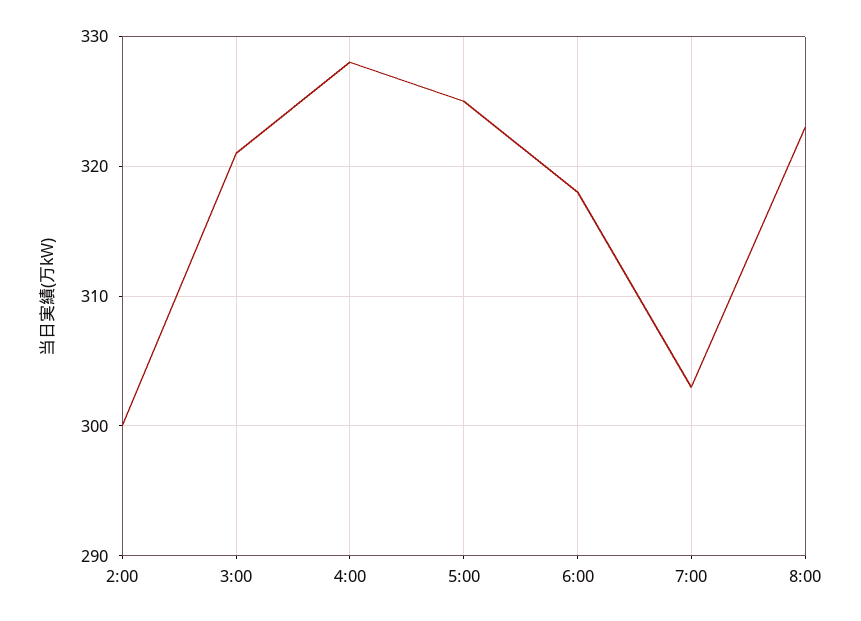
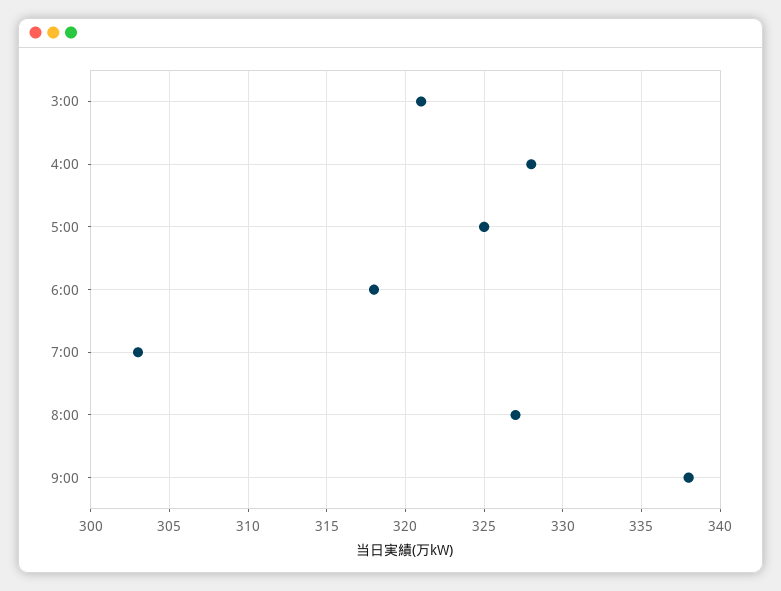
2:00: 300 -> none
8:00: 323 -> 327
9:00: none -> 338

